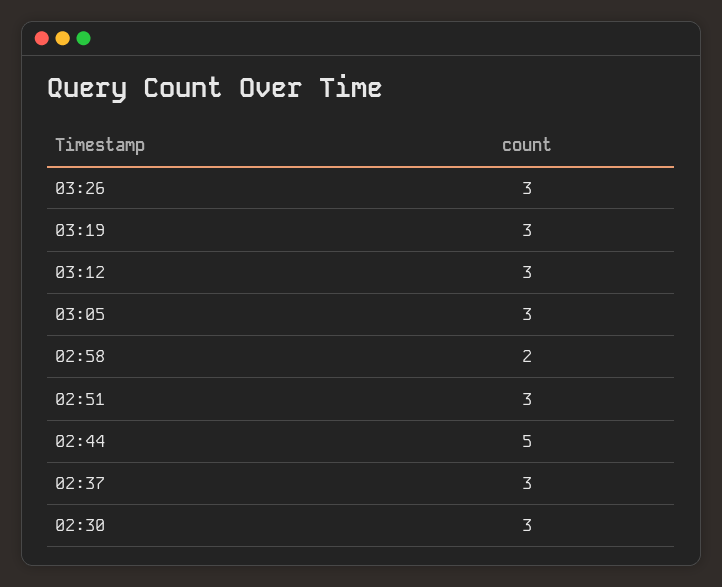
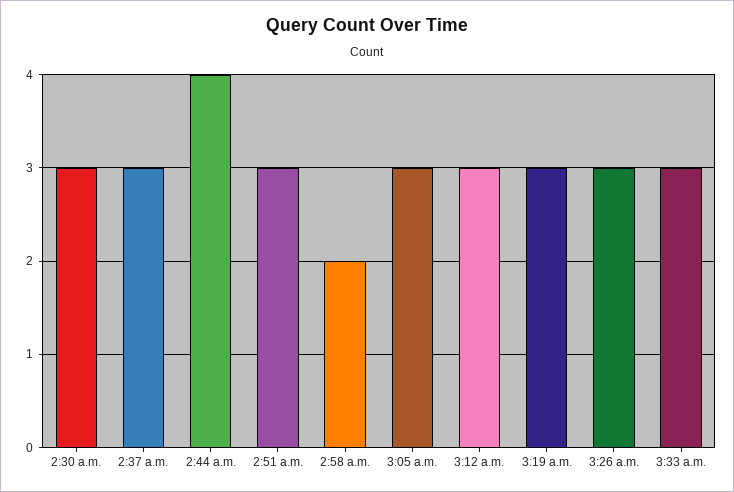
02:44: 5 -> 4
3:33 a.m.: none -> 3

